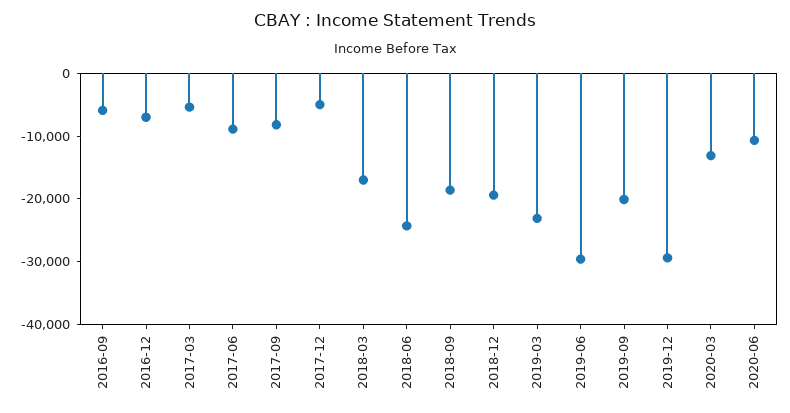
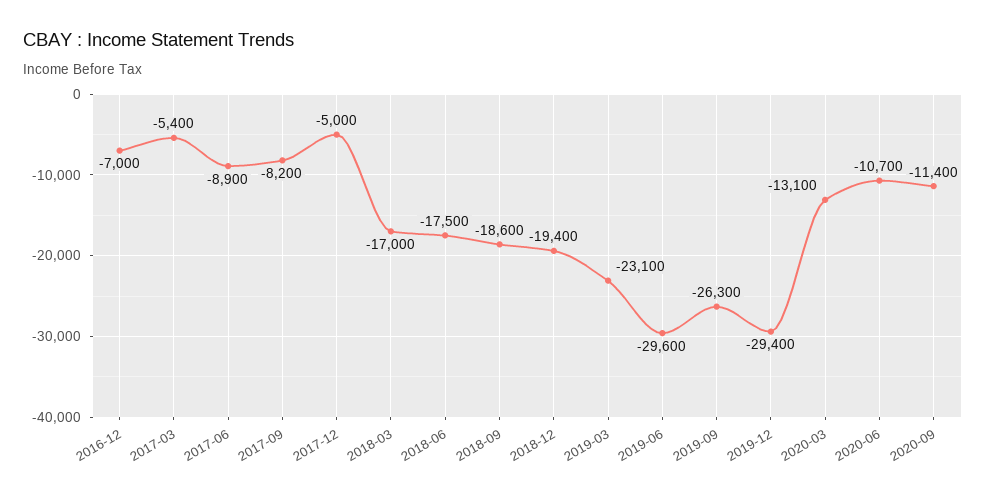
2016-09: -6000 -> none
2018-06: -24000 -> -17500
2019-09: -20000 -> -26300
2020-09: none -> -11400

